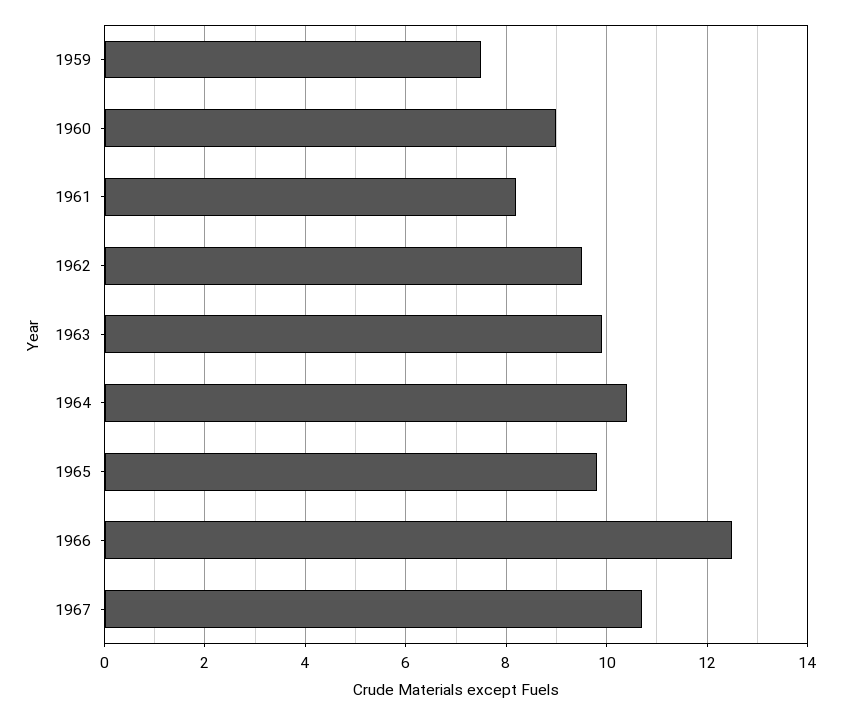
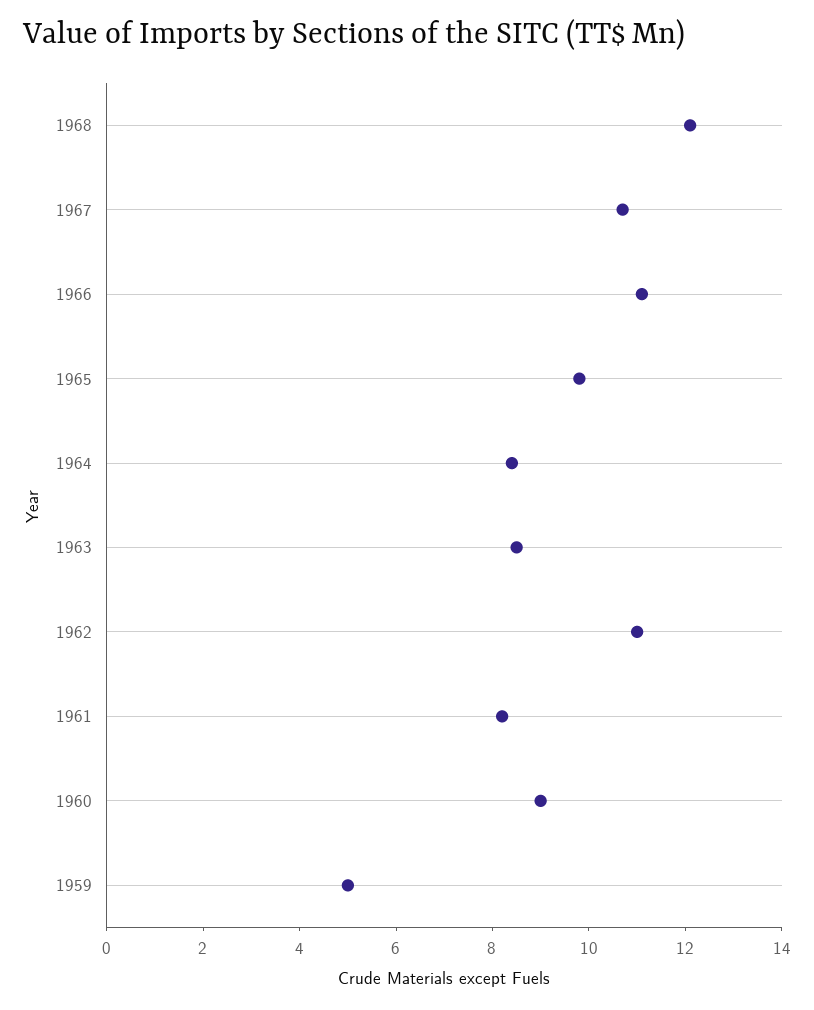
1959: 7.5 -> 5
1962: 9.5 -> 11
1963: 10 -> 8.5
1964: 10.5 -> 8.5
1966: 12.5 -> 11
1968: none -> 12

